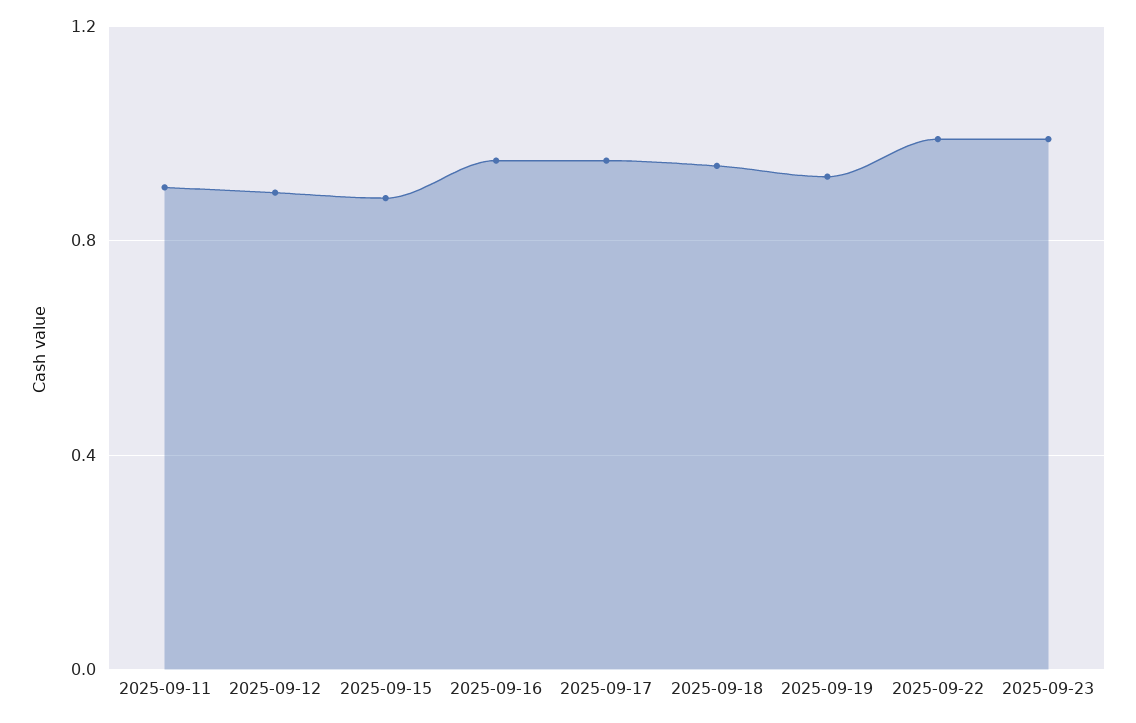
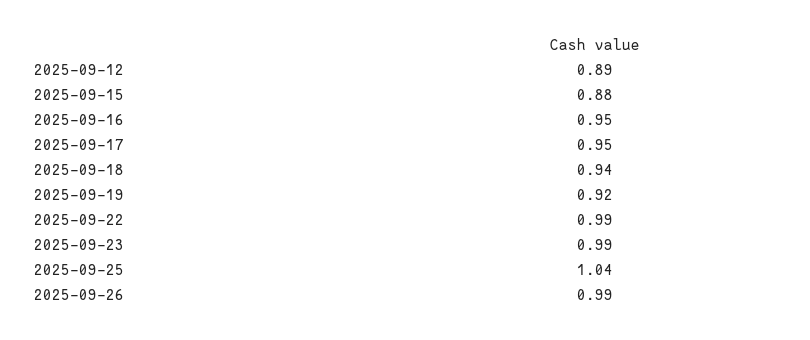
2025-09-11: 0.9 -> none
2025-09-25: none -> 1.04
2025-09-26: none -> 0.99

